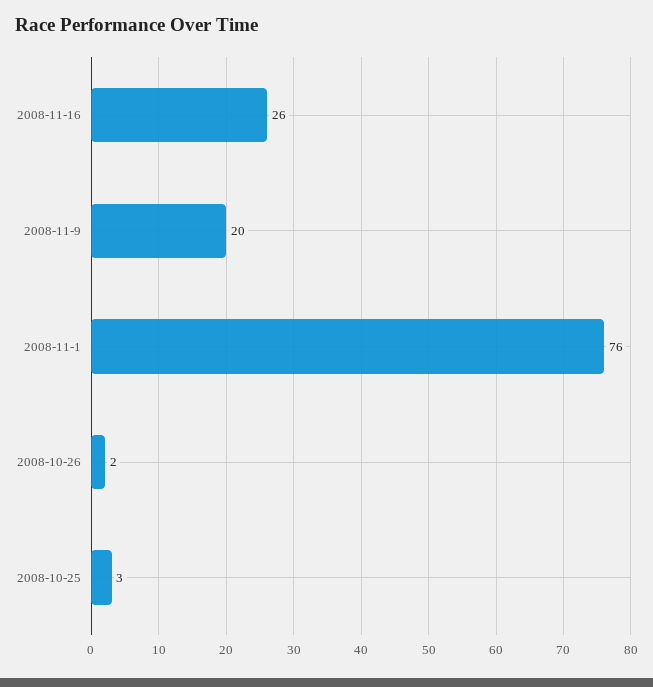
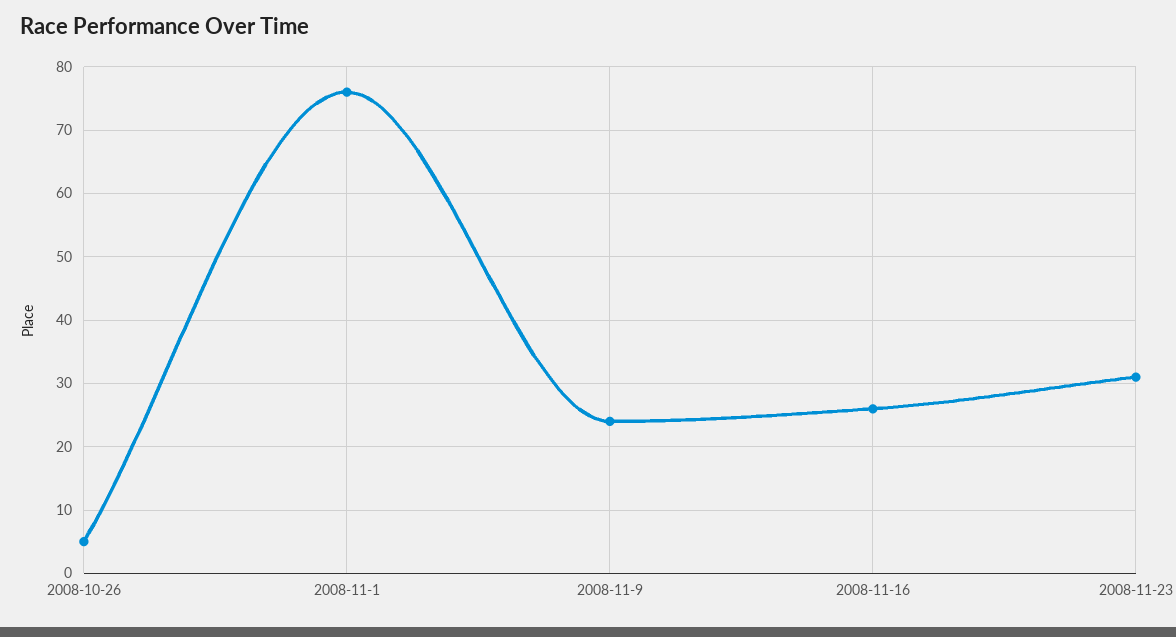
2008-11-9: 20 -> 24
2008-10-26: 2 -> 5
2008-10-25: 3 -> none
2008-11-23: none -> 31

